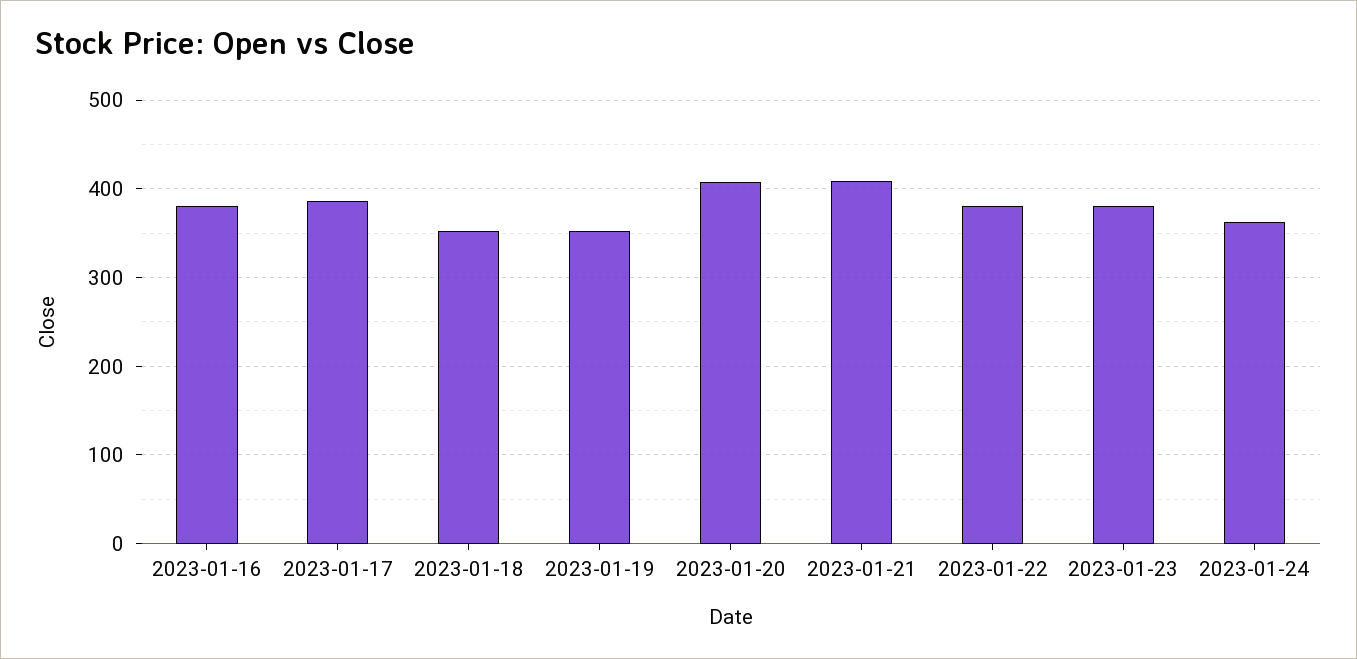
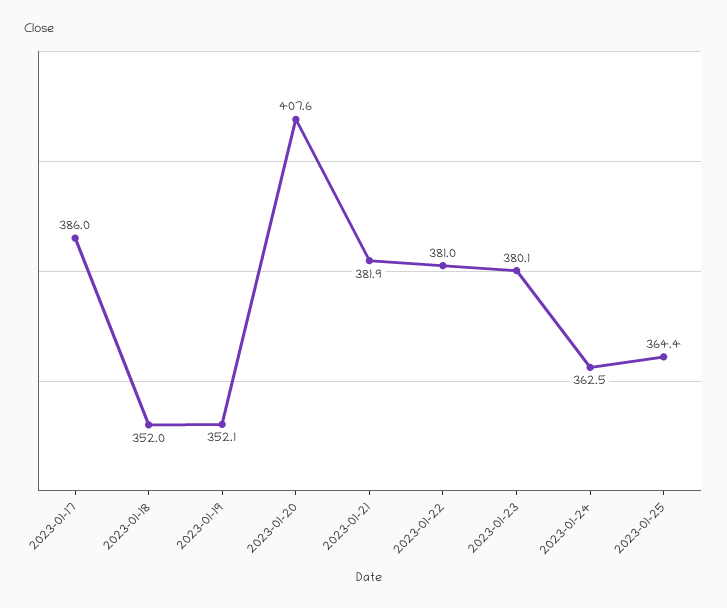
2023-01-16: 380 -> none
2023-01-21: 410 -> 381.9
2023-01-25: none -> 364.4

